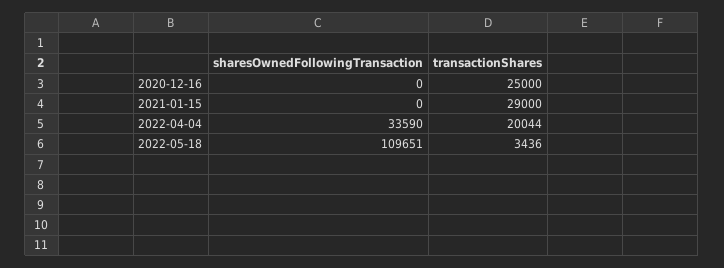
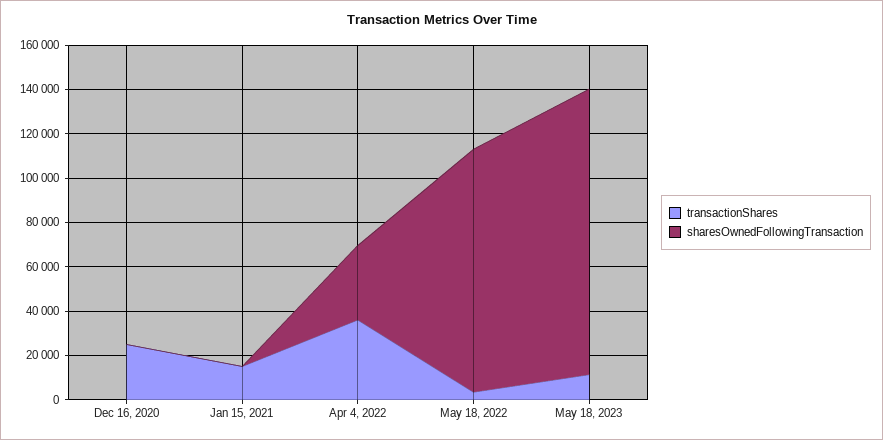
transactionShares, 2021-01-15: 29000 -> 15000
transactionShares, 2022-04-04: 20044 -> 35000
transactionShares, May 18, 2023: none -> 10000
sharesOwnedFollowingTransaction, May 18, 2023: none -> 130000

